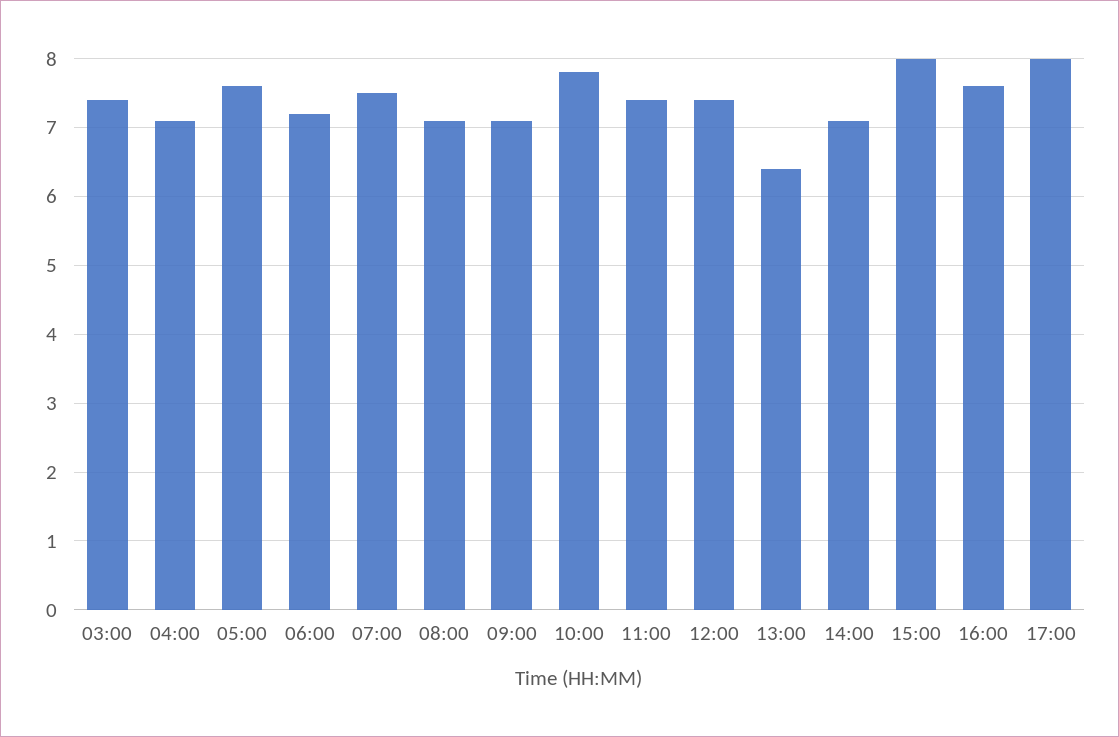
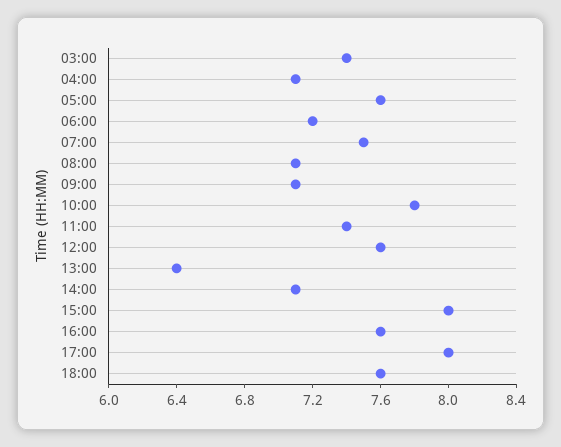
12:00: 7.4 -> 7.6
18:00: none -> 7.6

